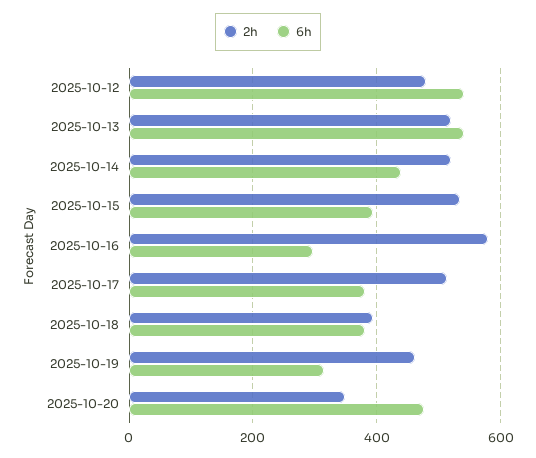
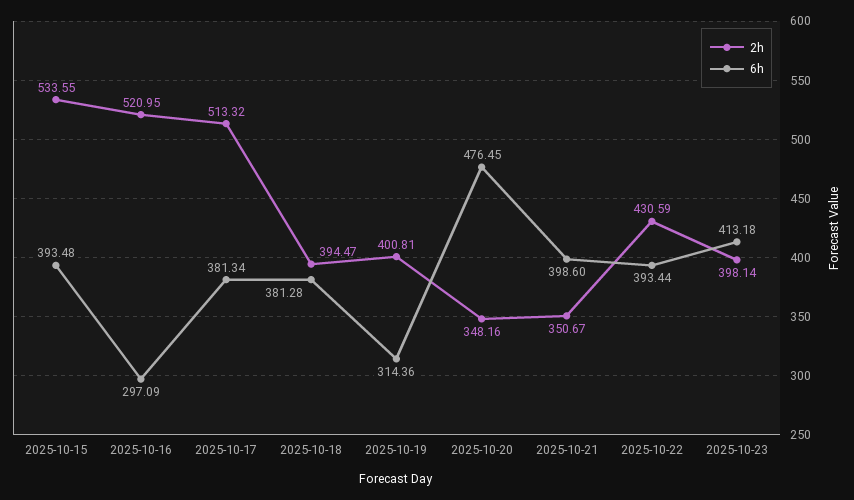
2h, 2025-10-12: 480 -> none
6h, 2025-10-12: 540 -> none
2h, 2025-10-13: 520 -> none
6h, 2025-10-13: 540 -> none
2h, 2025-10-14: 520 -> none
6h, 2025-10-14: 440 -> none
2h, 2025-10-16: 580 -> 520.95
2h, 2025-10-19: 460 -> 400.81
2h, 2025-10-21: none -> 350.67
6h, 2025-10-21: none -> 398.6
2h, 2025-10-22: none -> 430.59
6h, 2025-10-22: none -> 393.44
2h, 2025-10-23: none -> 398.14
6h, 2025-10-23: none -> 413.18

